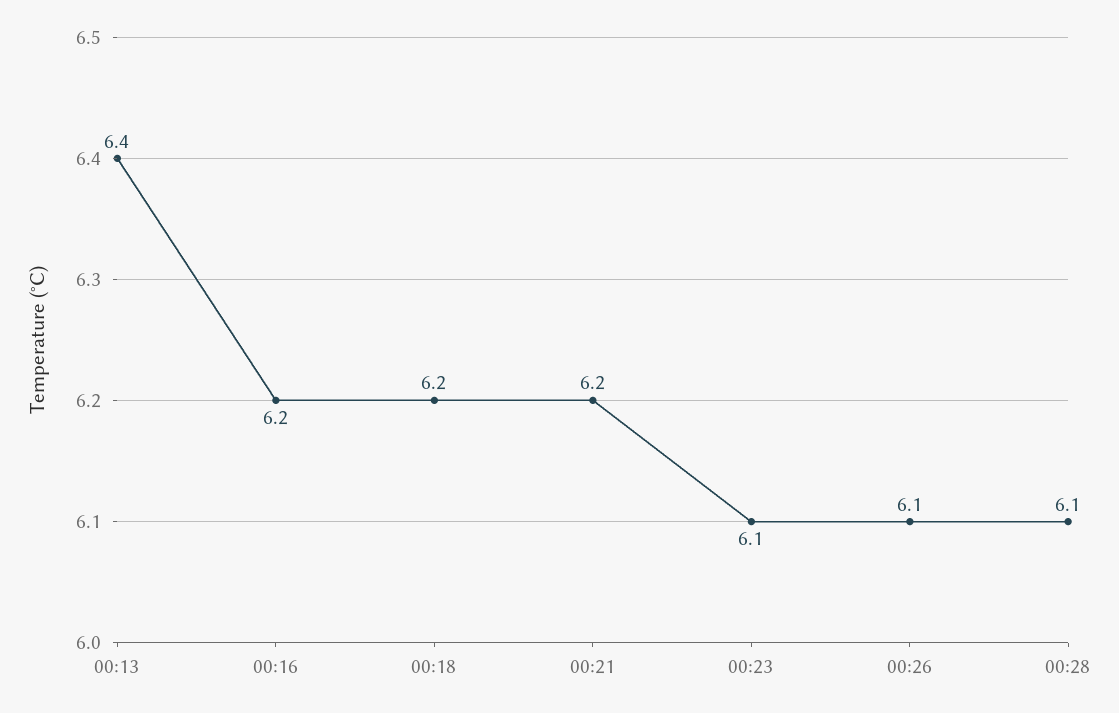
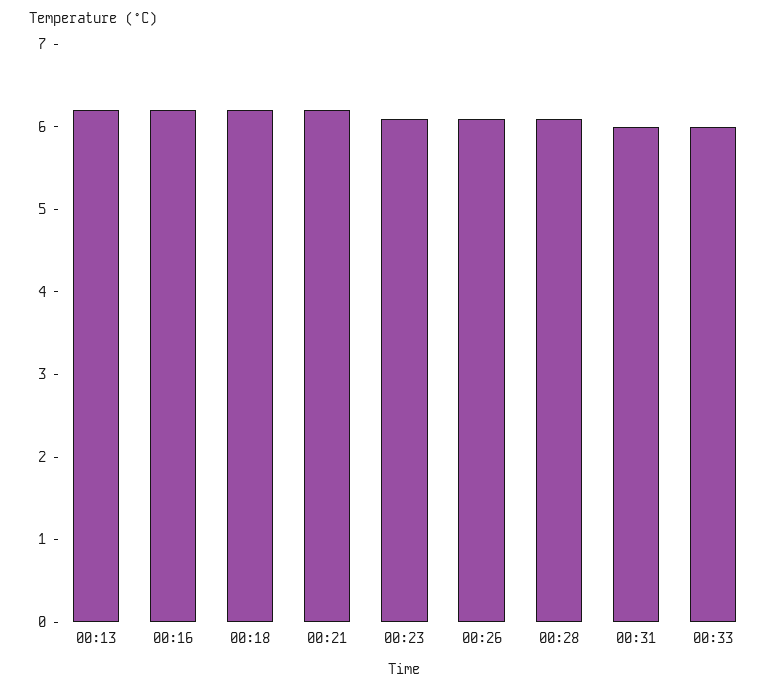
00:13: 6.4 -> 6.2
00:31: none -> 6
00:33: none -> 6

